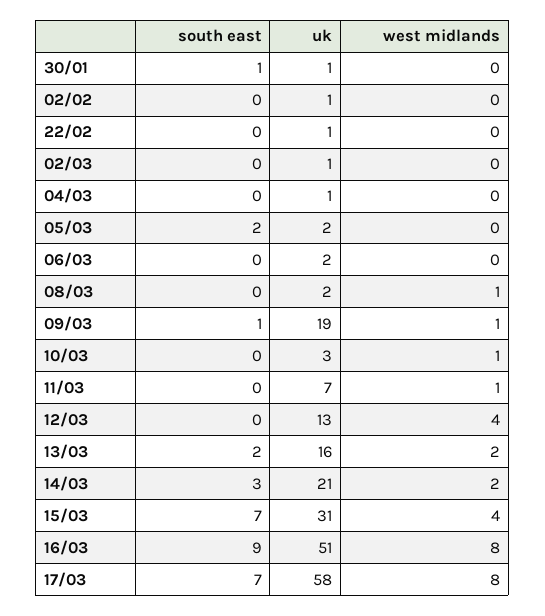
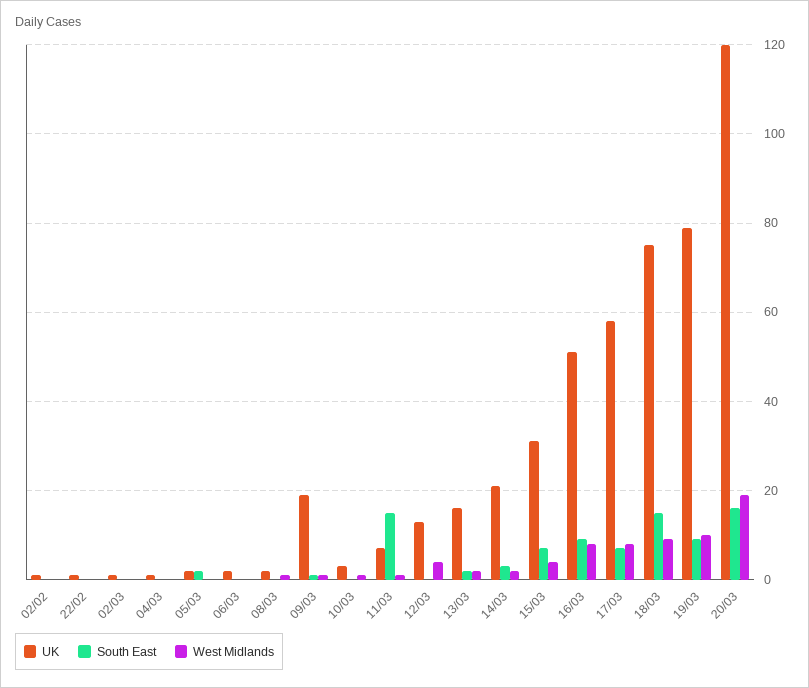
south east, 30/01: 1 -> none
uk, 30/01: 1 -> none
west midlands, 30/01: 0 -> none
south east, 11/03: 0 -> 15
uk, 18/03: none -> 75
south east, 18/03: none -> 15
west midlands, 18/03: none -> 10
uk, 19/03: none -> 80
south east, 19/03: none -> 10
west midlands, 19/03: none -> 10
uk, 20/03: none -> 120
south east, 20/03: none -> 15
west midlands, 20/03: none -> 20

